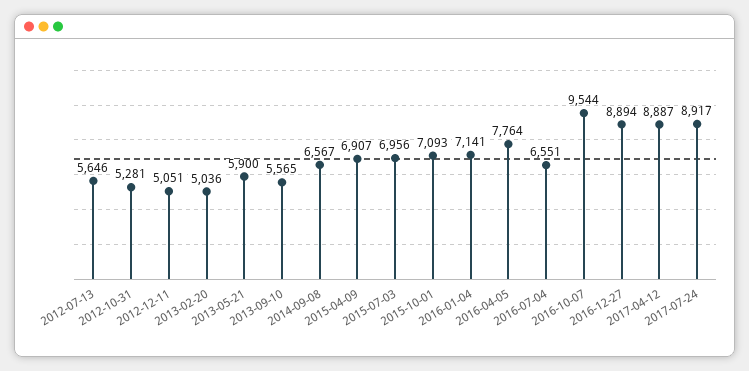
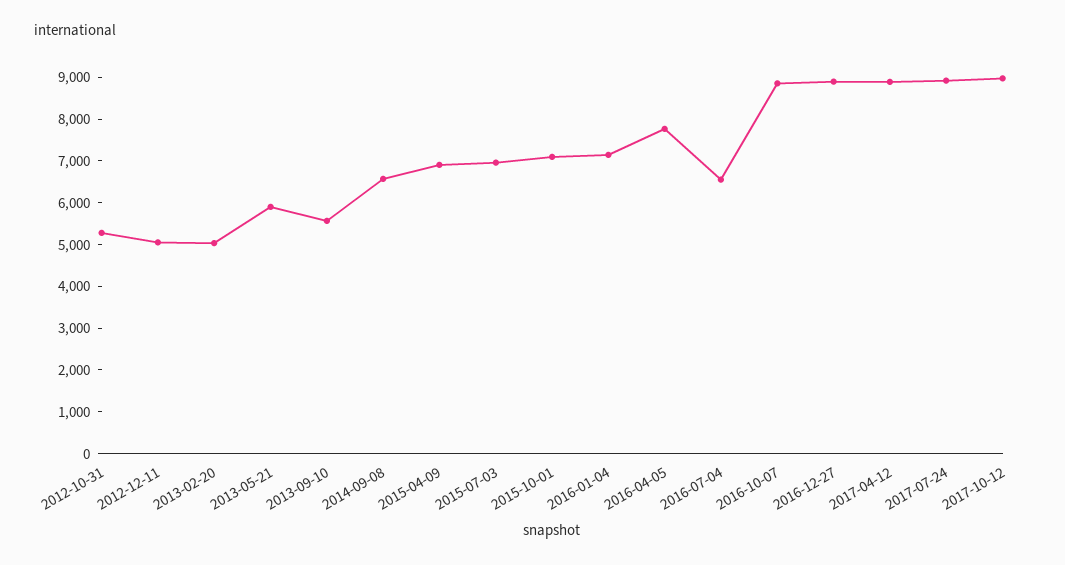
2012-07-13: 5646 -> none
2016-10-07: 9544 -> 8800
2017-10-12: none -> 9000

